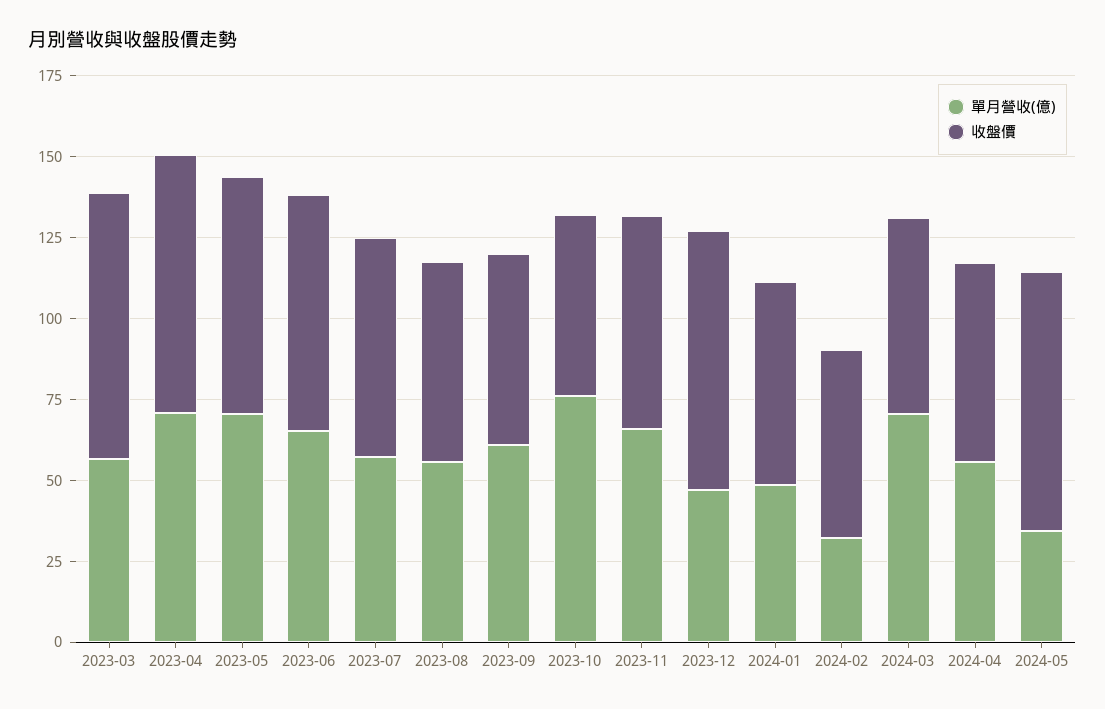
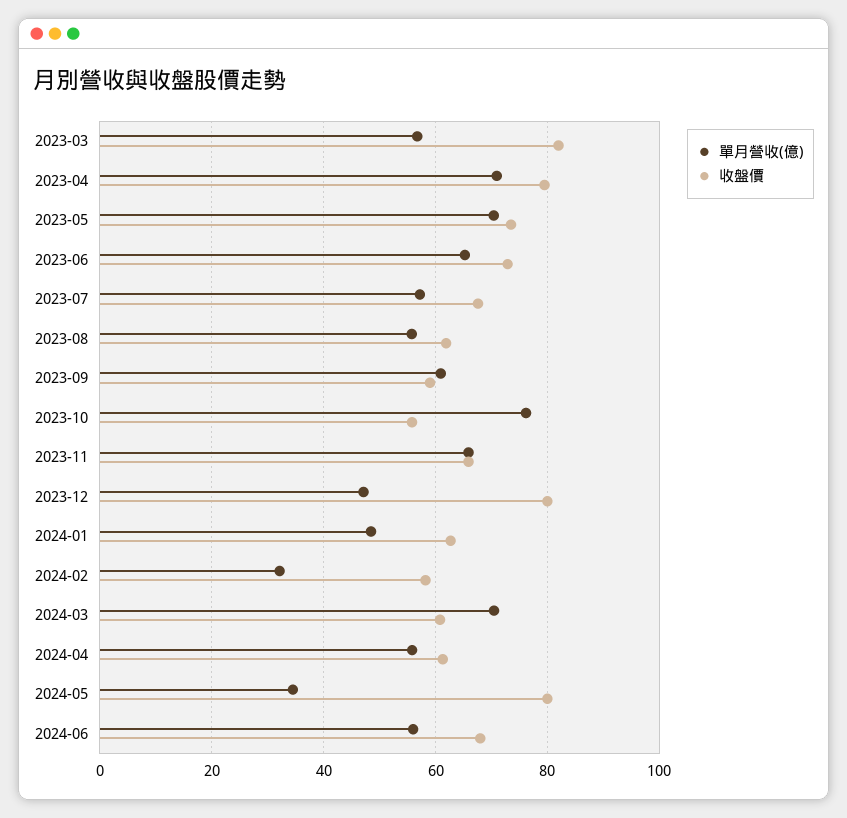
單月營收(億), 2024-06: none -> 56
收盤價, 2024-06: none -> 68

